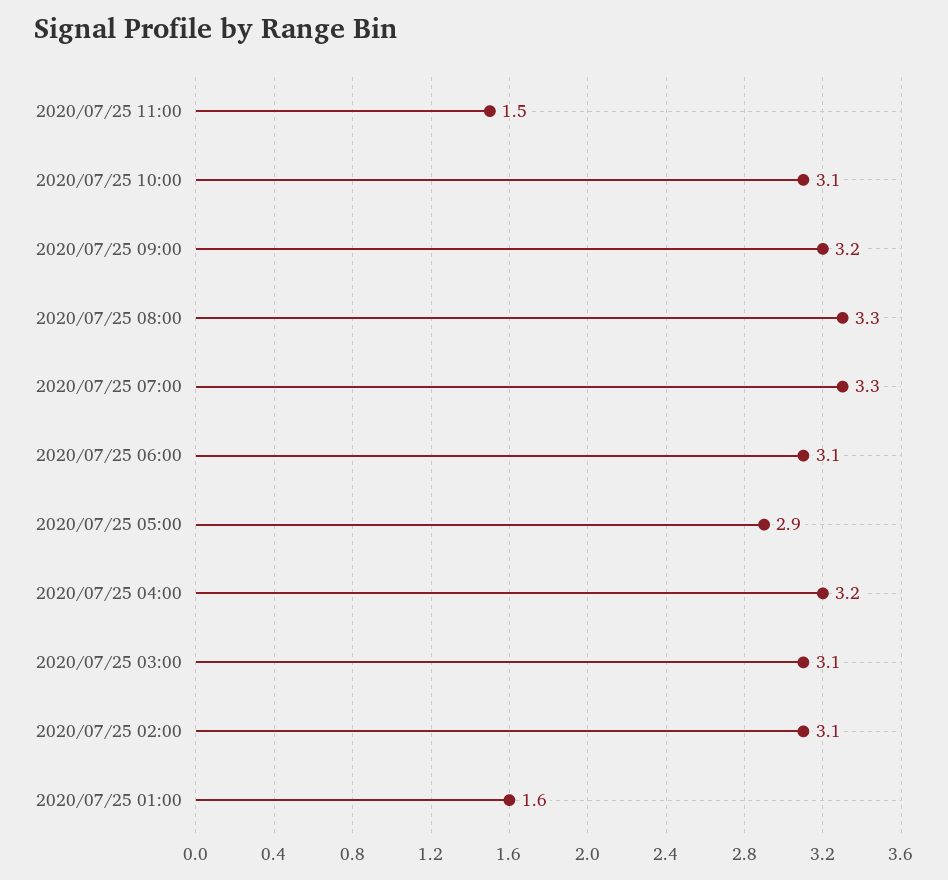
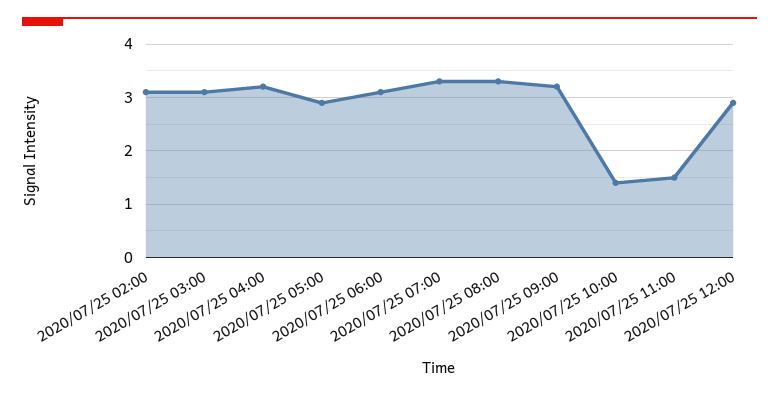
2020/07/25 10:00: 3.1 -> 1.5
2020/07/25 01:00: 1.6 -> none
2020/07/25 12:00: none -> 3

